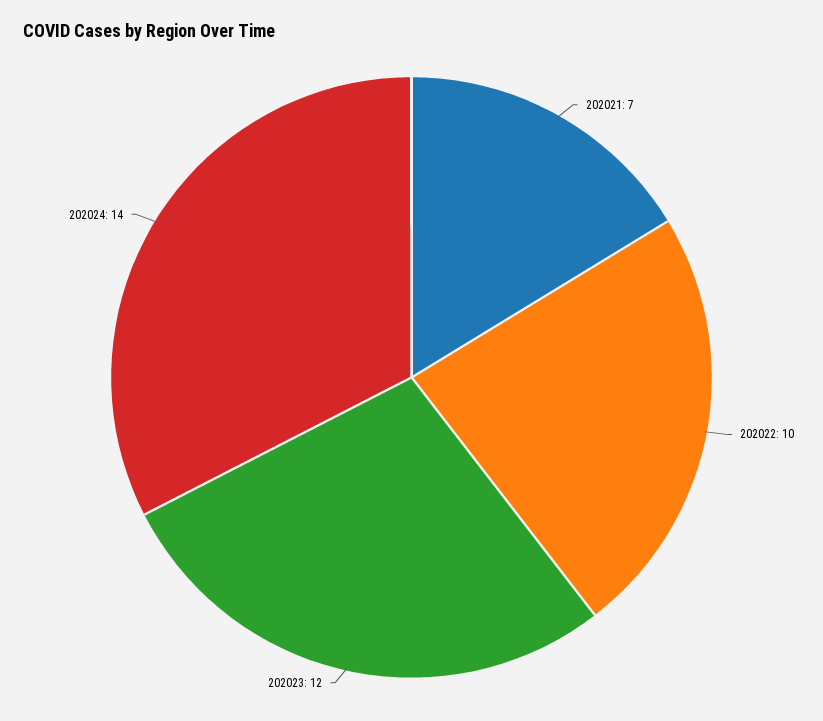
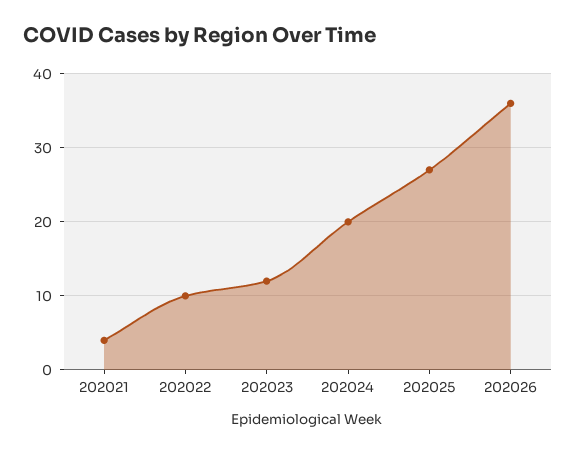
202021: 7 -> 4
202024: 14 -> 20
202025: none -> 27
202026: none -> 36

